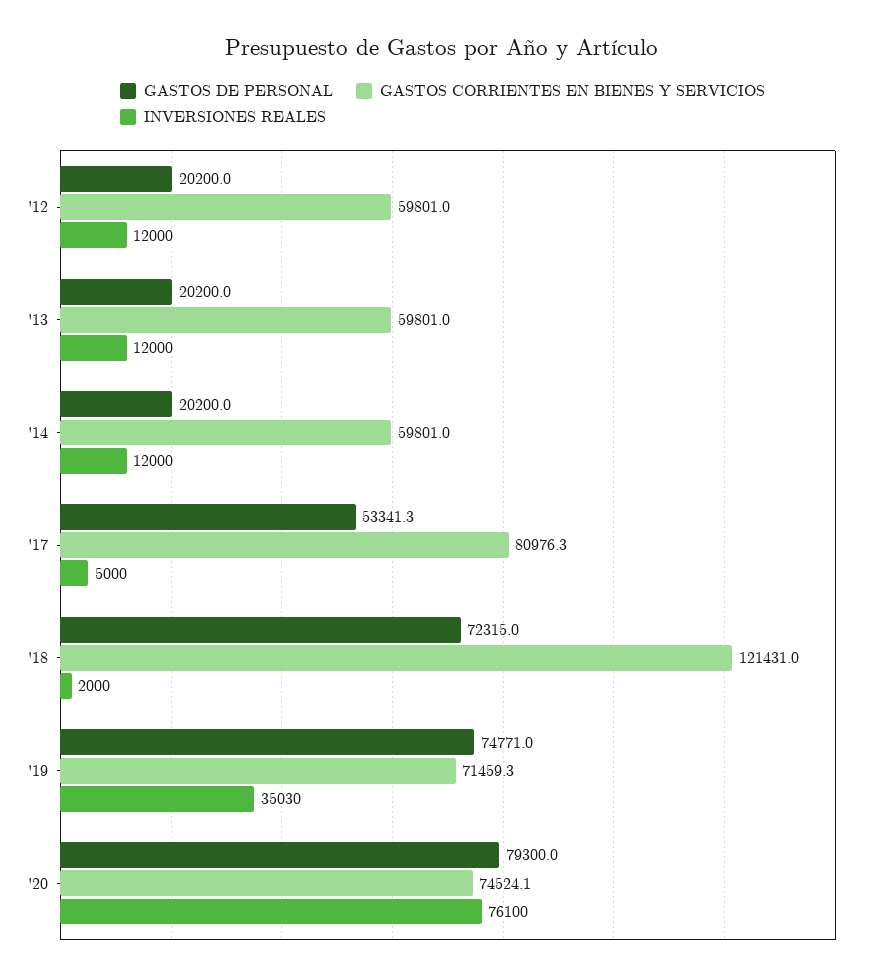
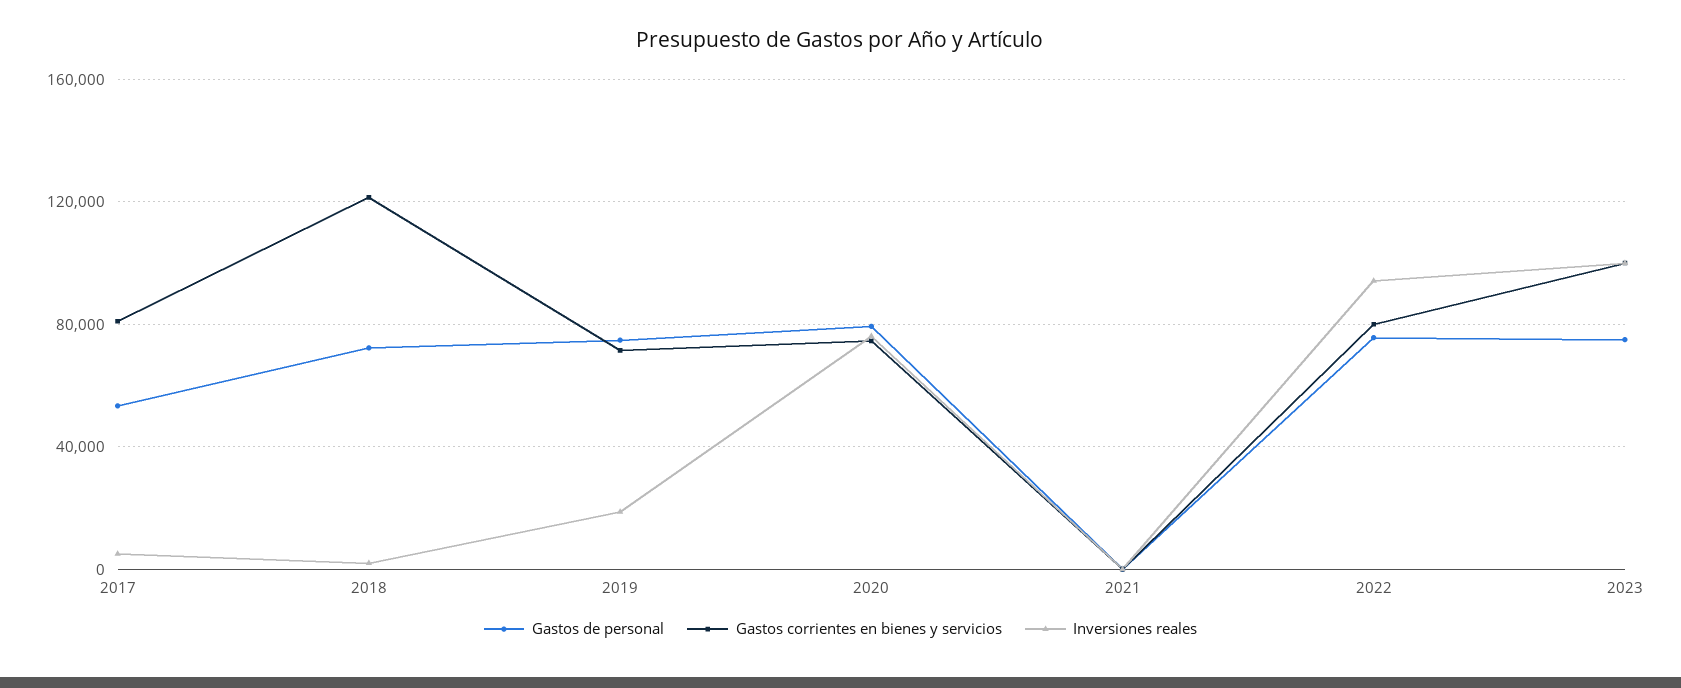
GASTOS DE PERSONAL, '12: 20200 -> none
GASTOS CORRIENTES EN BIENES Y SERVICIOS, '12: 59801 -> none
INVERSIONES REALES, '12: 12000 -> none
GASTOS DE PERSONAL, '13: 20200 -> none
GASTOS CORRIENTES EN BIENES Y SERVICIOS, '13: 59801 -> none
INVERSIONES REALES, '13: 12000 -> none
GASTOS DE PERSONAL, '14: 20200 -> none
GASTOS CORRIENTES EN BIENES Y SERVICIOS, '14: 59801 -> none
INVERSIONES REALES, '14: 12000 -> none
INVERSIONES REALES, '19: 35030 -> 20000
GASTOS DE PERSONAL, 2021: none -> 0
GASTOS CORRIENTES EN BIENES Y SERVICIOS, 2021: none -> 0
INVERSIONES REALES, 2021: none -> 0
GASTOS DE PERSONAL, 2022: none -> 75000
GASTOS CORRIENTES EN BIENES Y SERVICIOS, 2022: none -> 80000
INVERSIONES REALES, 2022: none -> 95000
GASTOS DE PERSONAL, 2023: none -> 75000
GASTOS CORRIENTES EN BIENES Y SERVICIOS, 2023: none -> 100000
INVERSIONES REALES, 2023: none -> 100000

